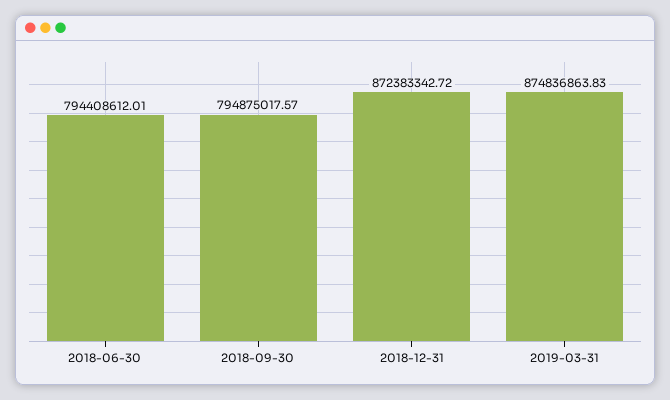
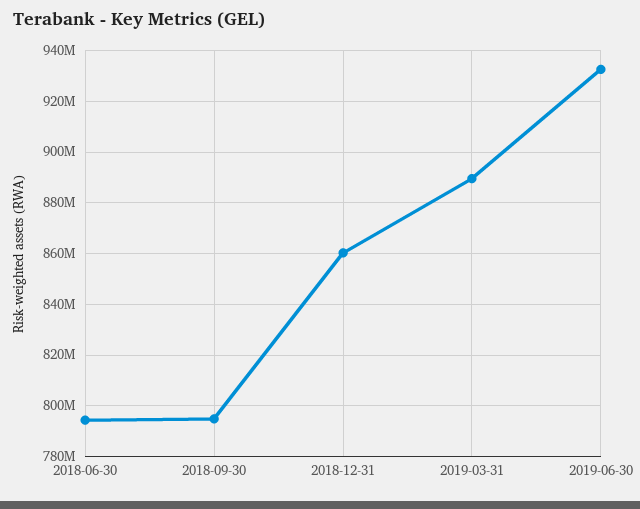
2018-12-31: 872383342.72 -> 860000000
2019-03-31: 874836863.83 -> 890000000
2019-06-30: none -> 932500000

